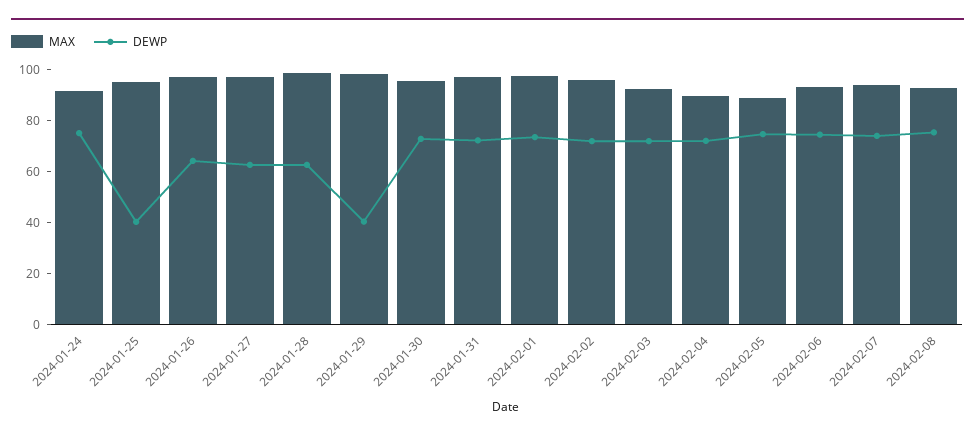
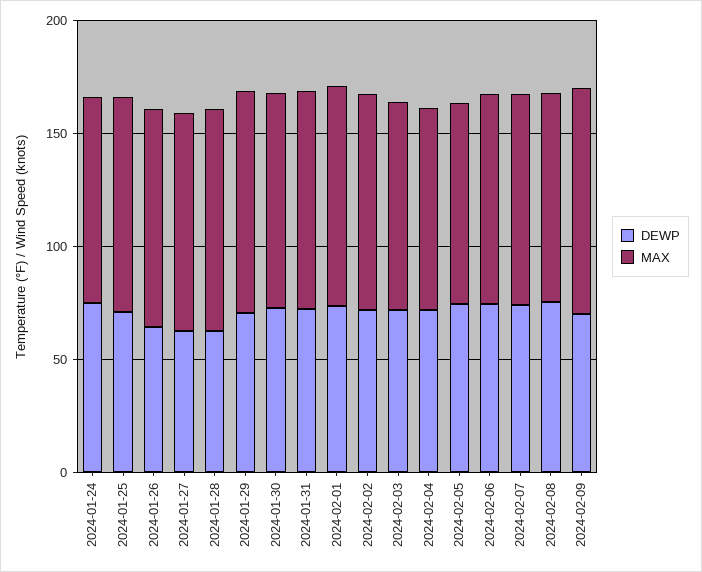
DEWP, 2024-01-25: 40 -> 70
DEWP, 2024-01-29: 40 -> 70
DEWP, 2024-02-09: none -> 70
MAX, 2024-02-09: none -> 100

